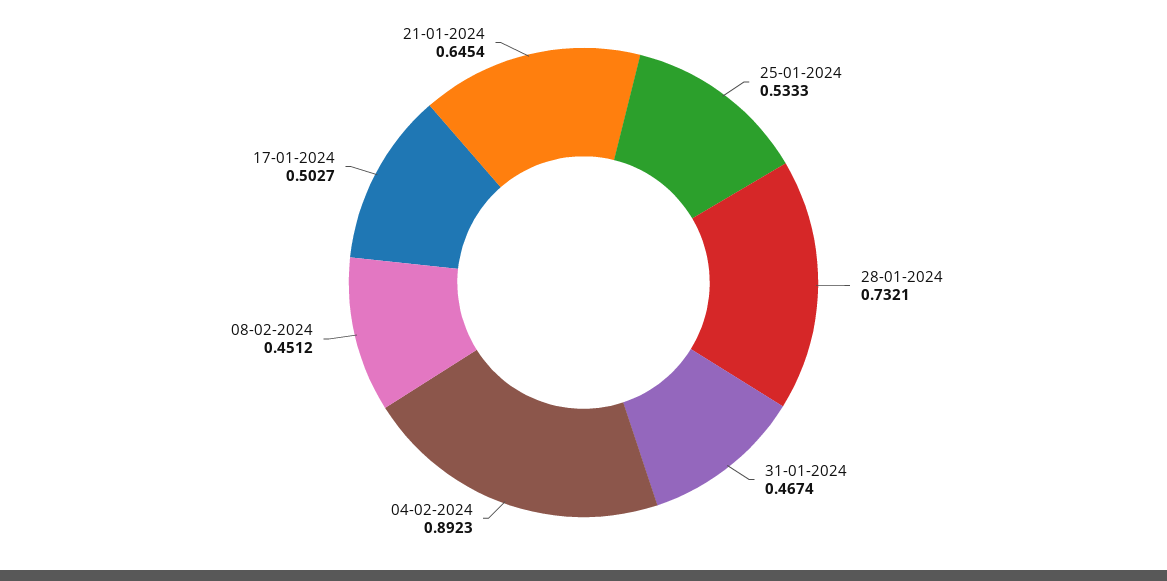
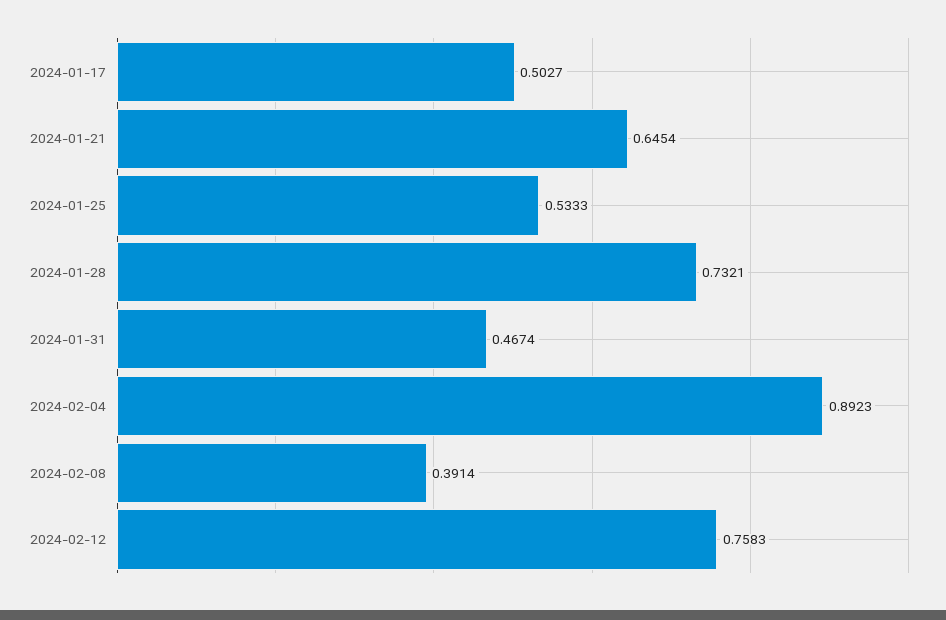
08-02-2024: 0.4512 -> 0.3914
2024-02-12: none -> 0.7583

